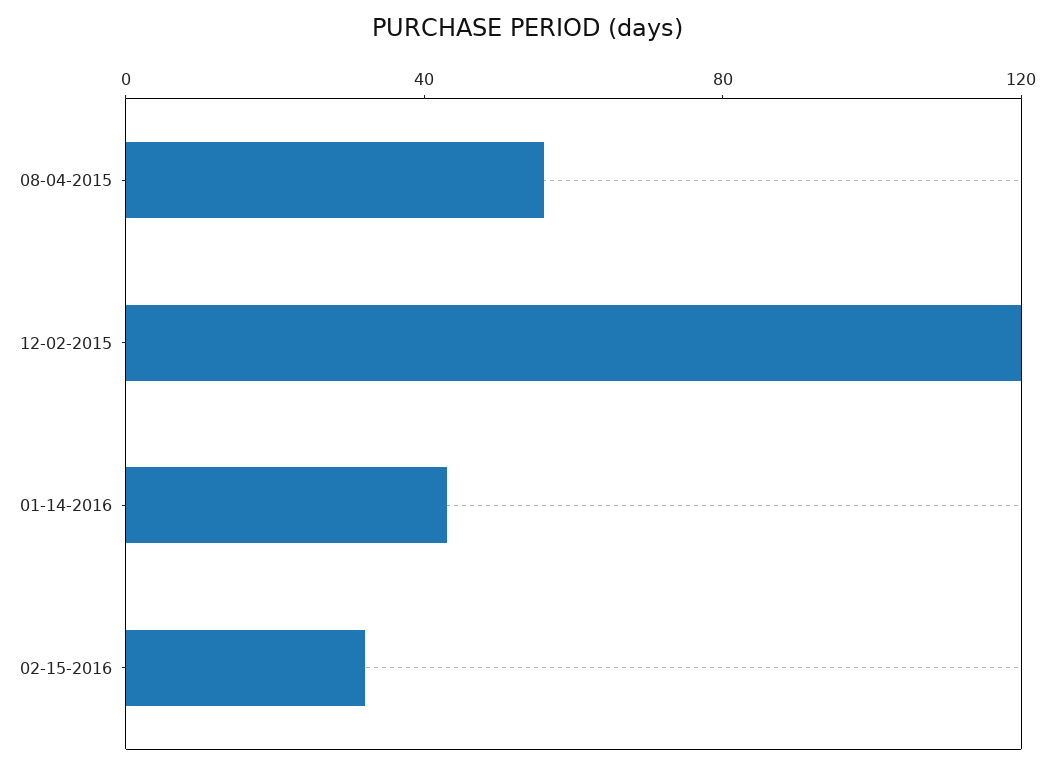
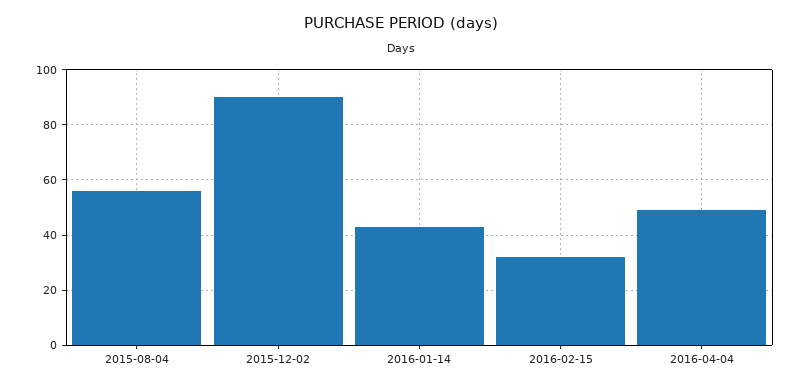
12-02-2015: 120 -> 90
2016-04-04: none -> 50

